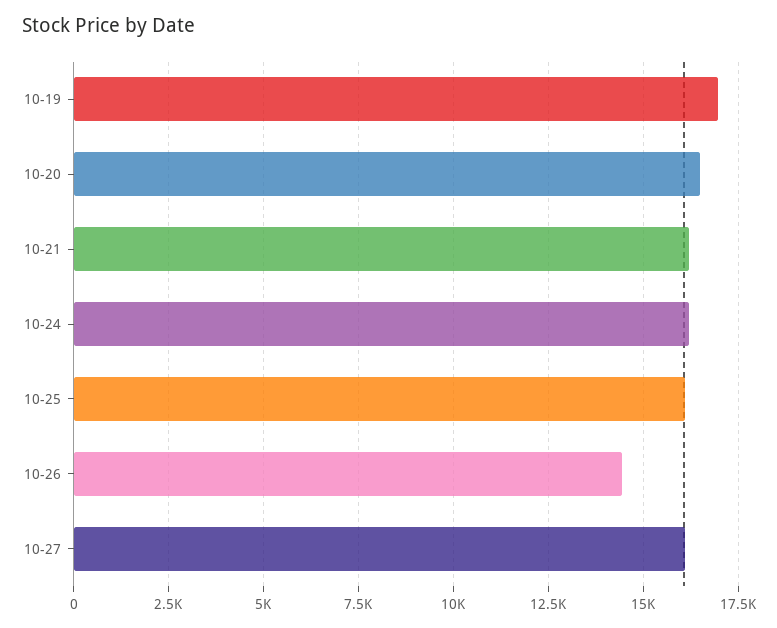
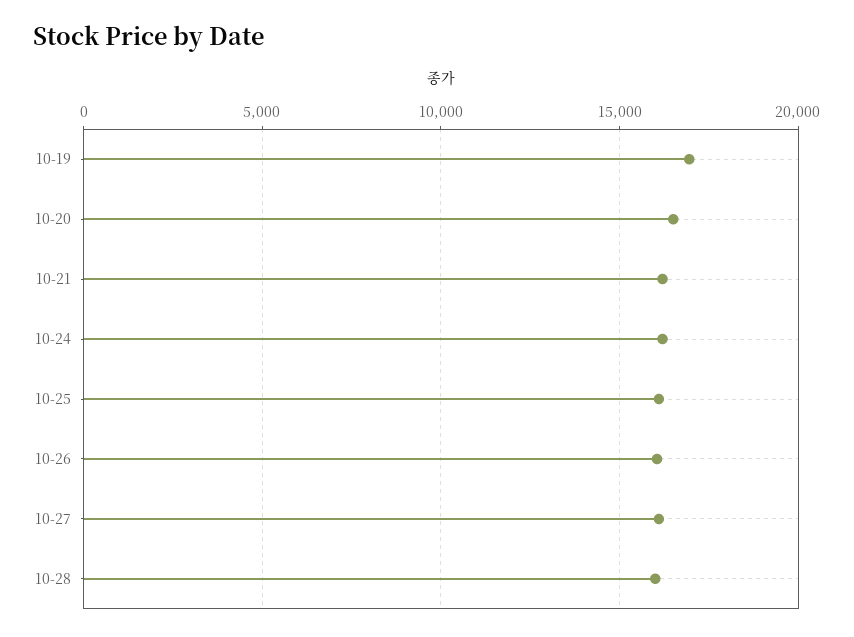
10-26: 14500 -> 16000
10-28: none -> 16000

